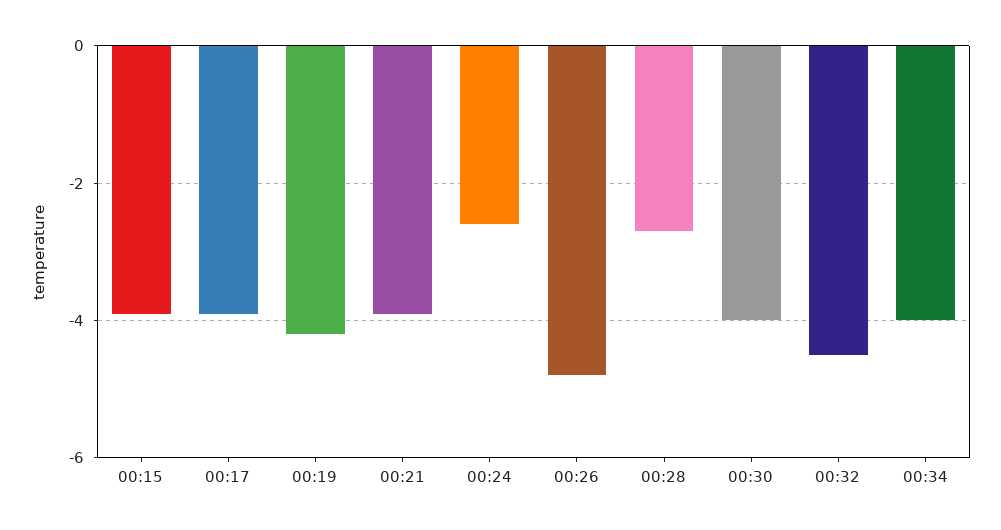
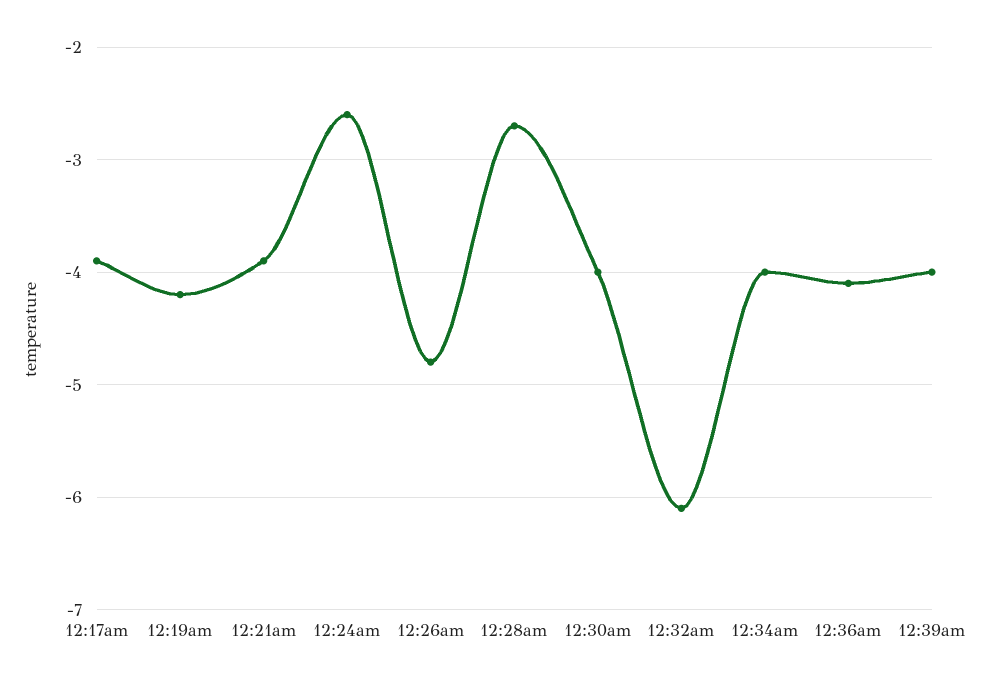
00:15: -4 -> none
00:32: -4.5 -> -6.1
12:36am: none -> -4.1
12:39am: none -> -4

